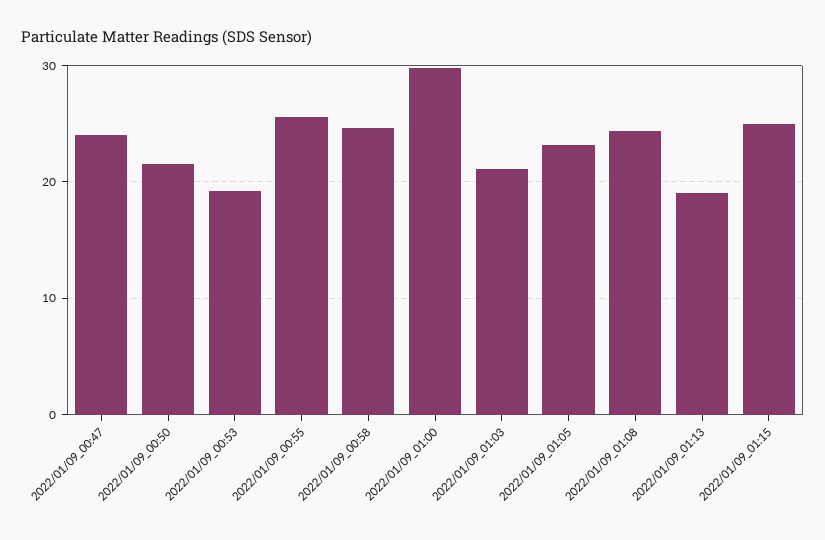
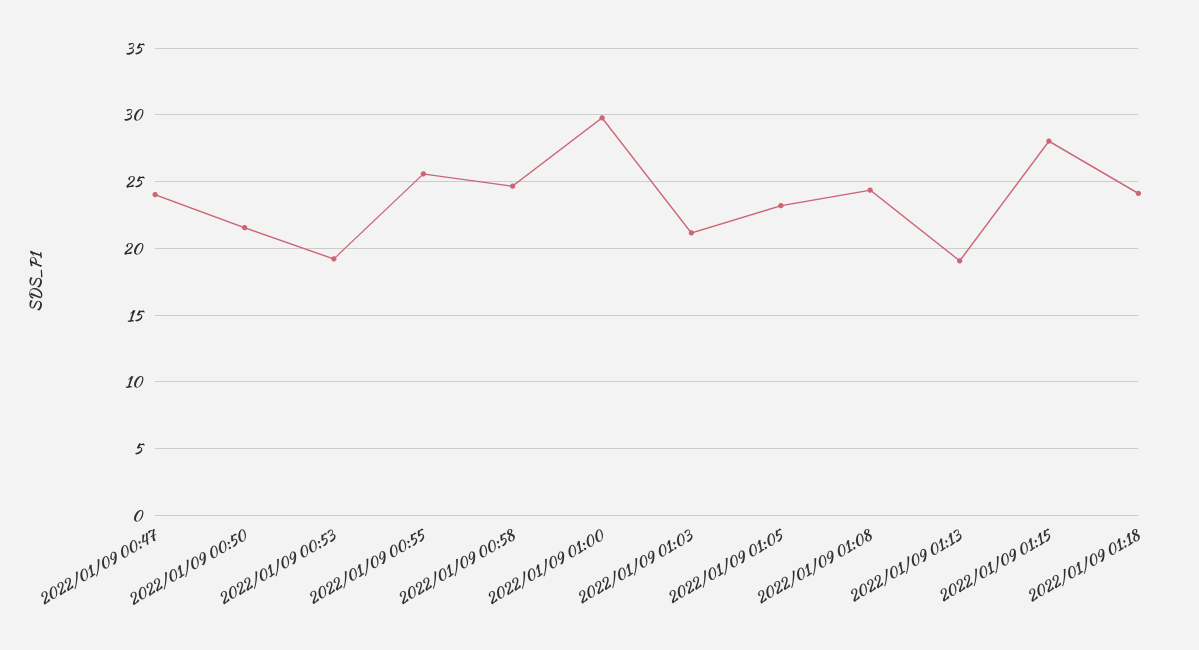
2022/01/09_01:15: 25 -> 28
2022/01/09 01:18: none -> 24

